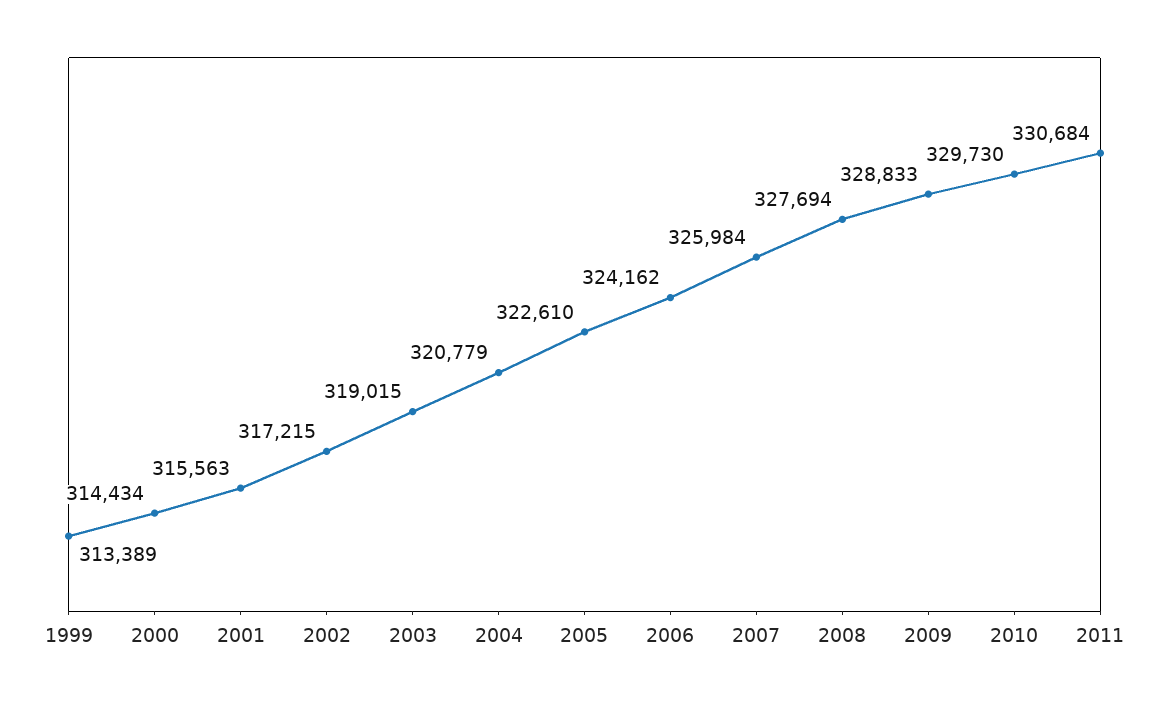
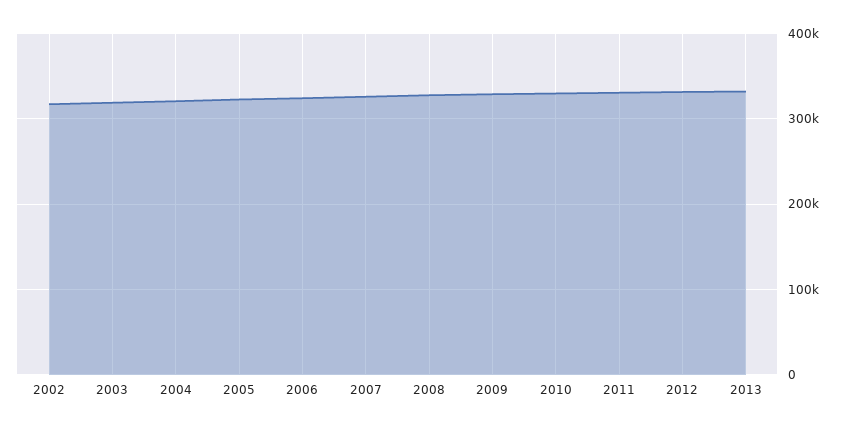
1999: 313389 -> none
2000: 314434 -> none
2001: 315563 -> none
2012: none -> 330000
2013: none -> 330000

